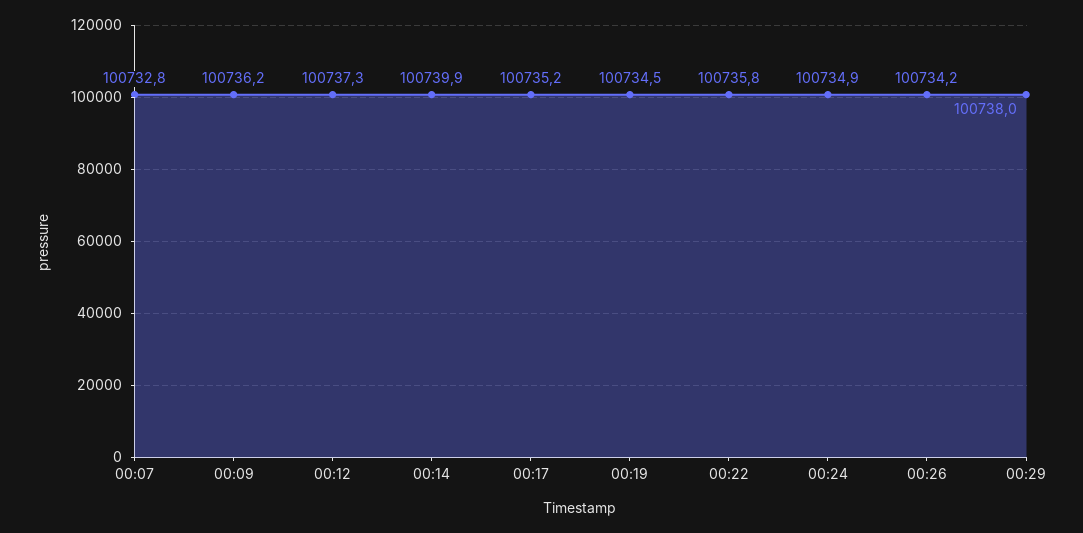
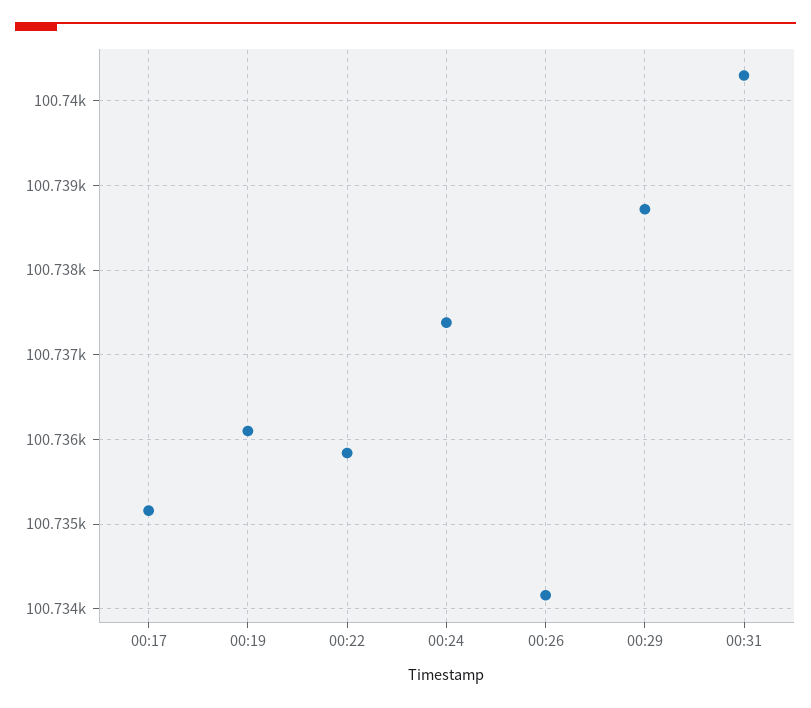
00:07: 100732.8 -> none
00:09: 100736.2 -> none
00:12: 100737.3 -> none
00:14: 100739.9 -> none
00:19: 100734.5 -> 100736.1
00:24: 100734.9 -> 100737.4
00:29: 100738 -> 100738.7
00:31: none -> 100740.3

